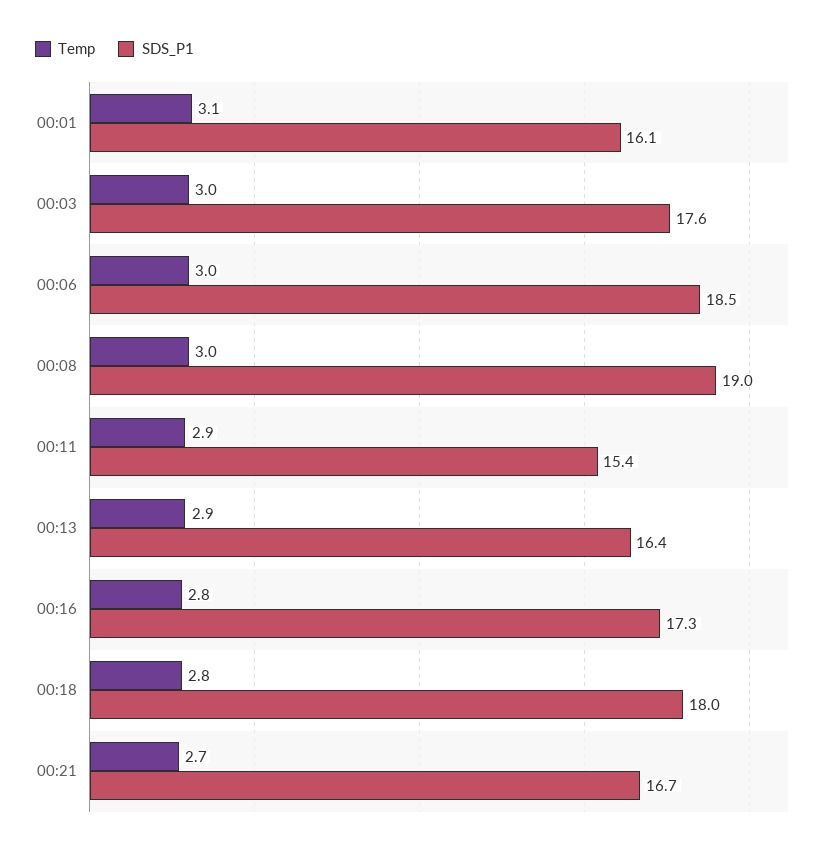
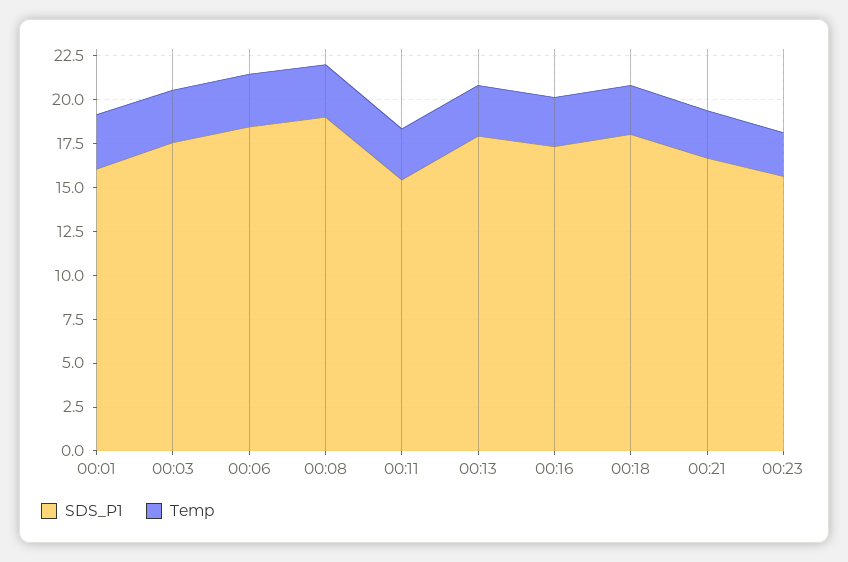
SDS_P1, 00:13: 16.4 -> 18
SDS_P1, 00:23: none -> 15.5
Temp, 00:23: none -> 2.5

